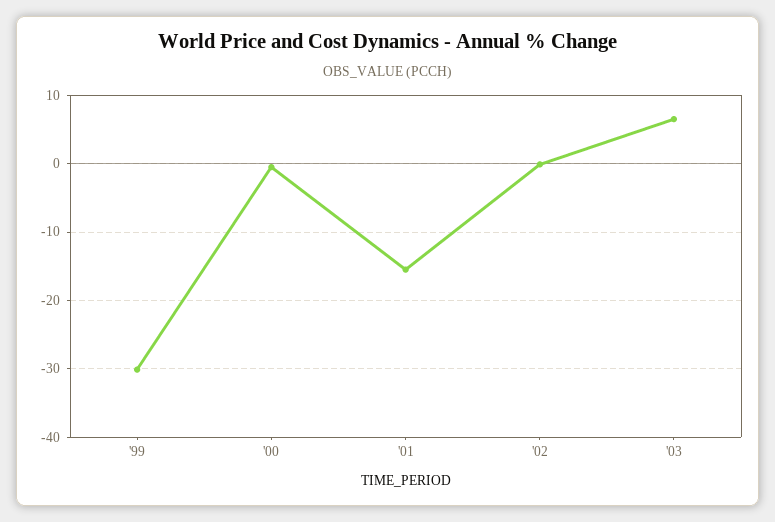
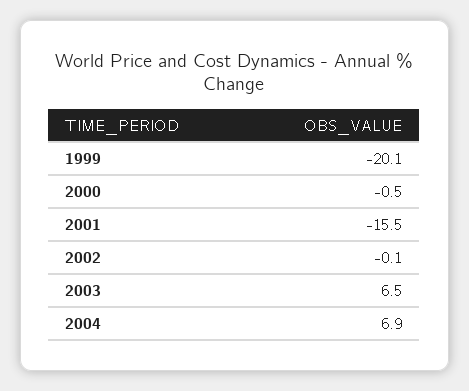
'99: -30 -> -20.1
2004: none -> 6.9

